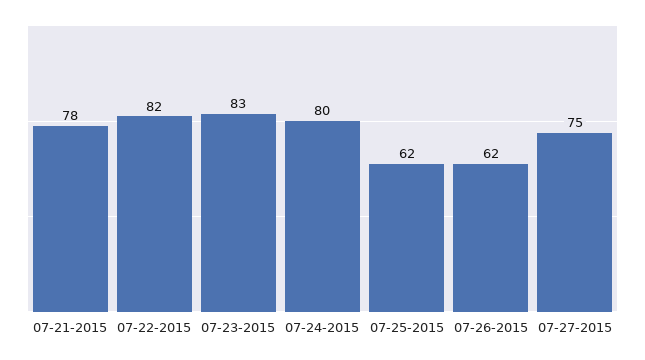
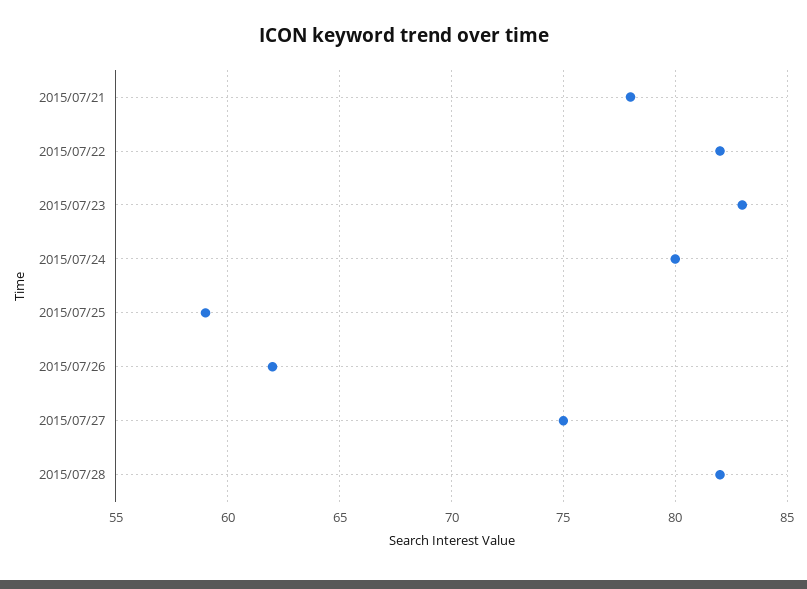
07-25-2015: 62 -> 59
2015/07/28: none -> 82

